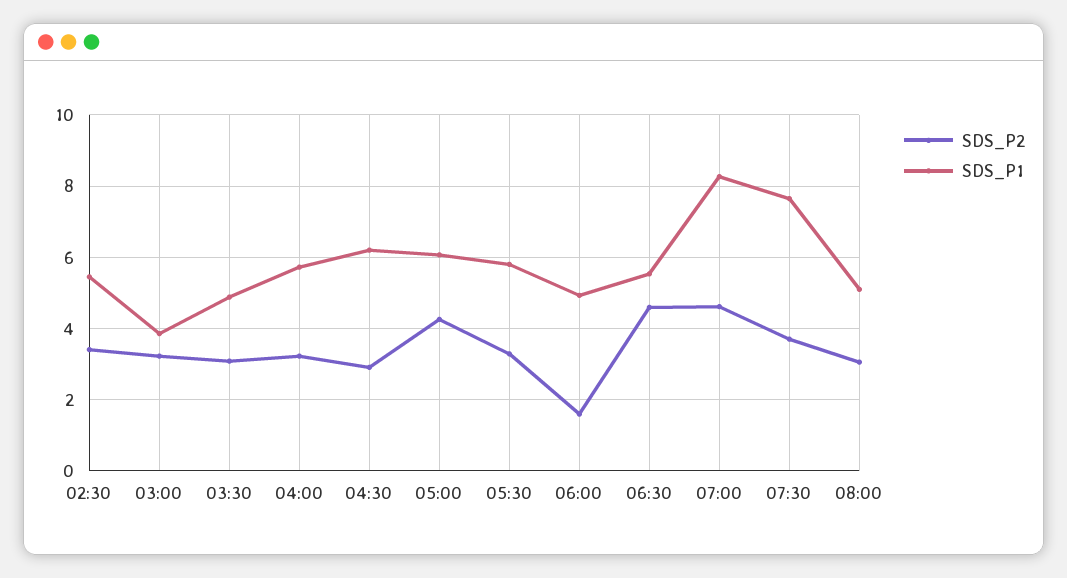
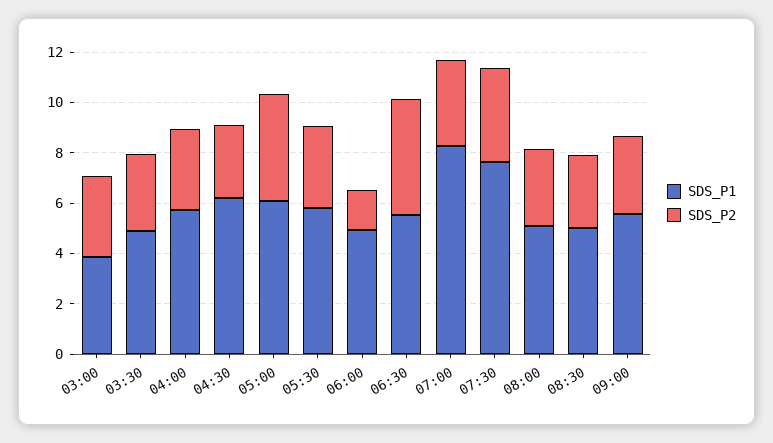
SDS_P2, 02:30: 3.4 -> none
SDS_P1, 02:30: 5.4 -> none
SDS_P2, 07:00: 4.6 -> 3.5
SDS_P1, 08:30: none -> 5
SDS_P2, 08:30: none -> 3
SDS_P1, 09:00: none -> 5.5
SDS_P2, 09:00: none -> 3

